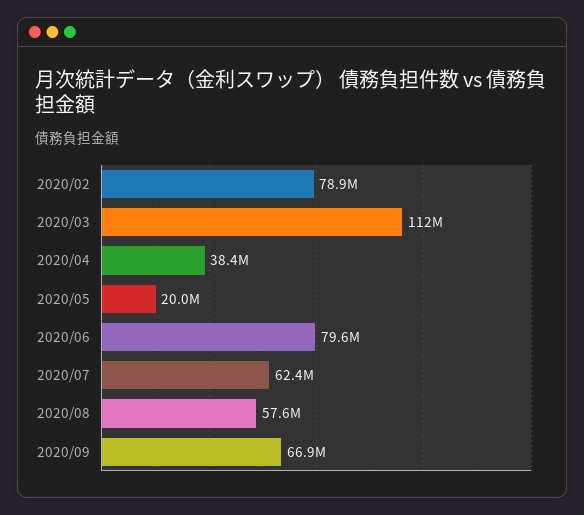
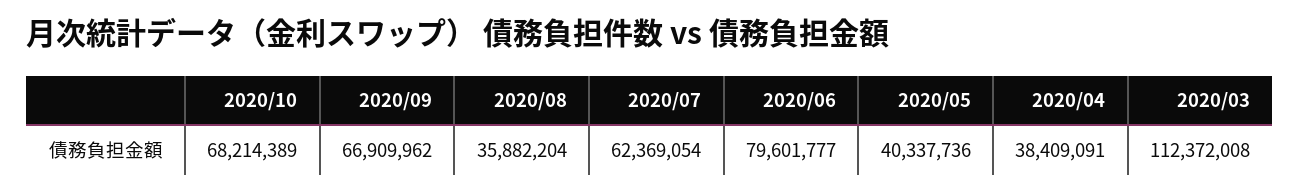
2020/02: 78900000 -> none
2020/05: 20000000 -> 40337736
2020/08: 57600000 -> 35882204
2020/10: none -> 68214389

